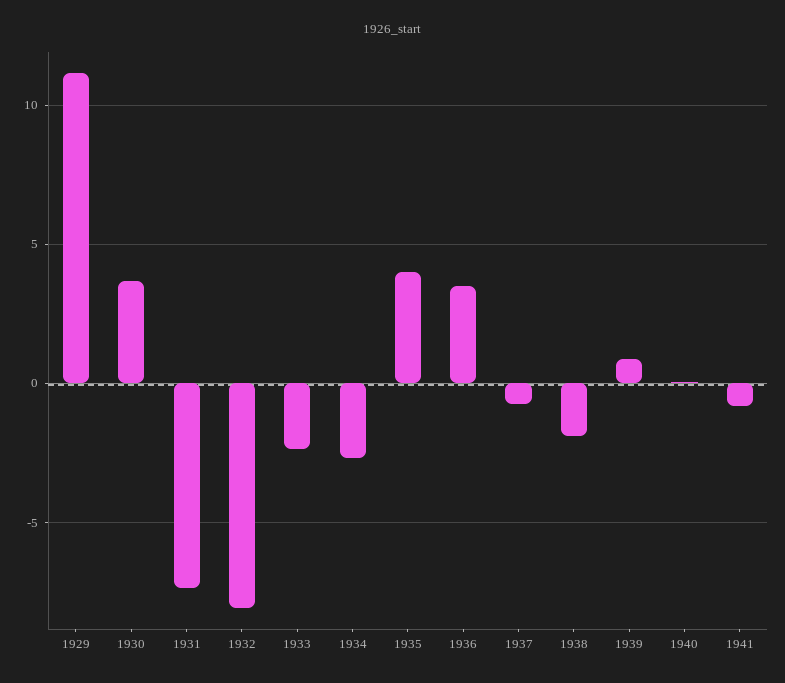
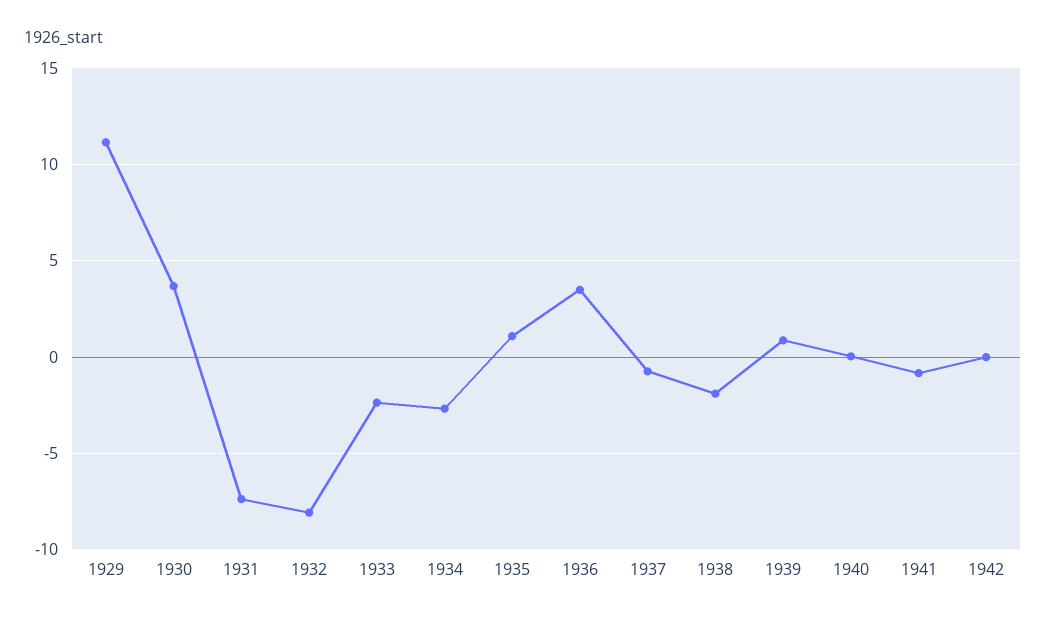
1935: 4 -> 1
1942: none -> 0

